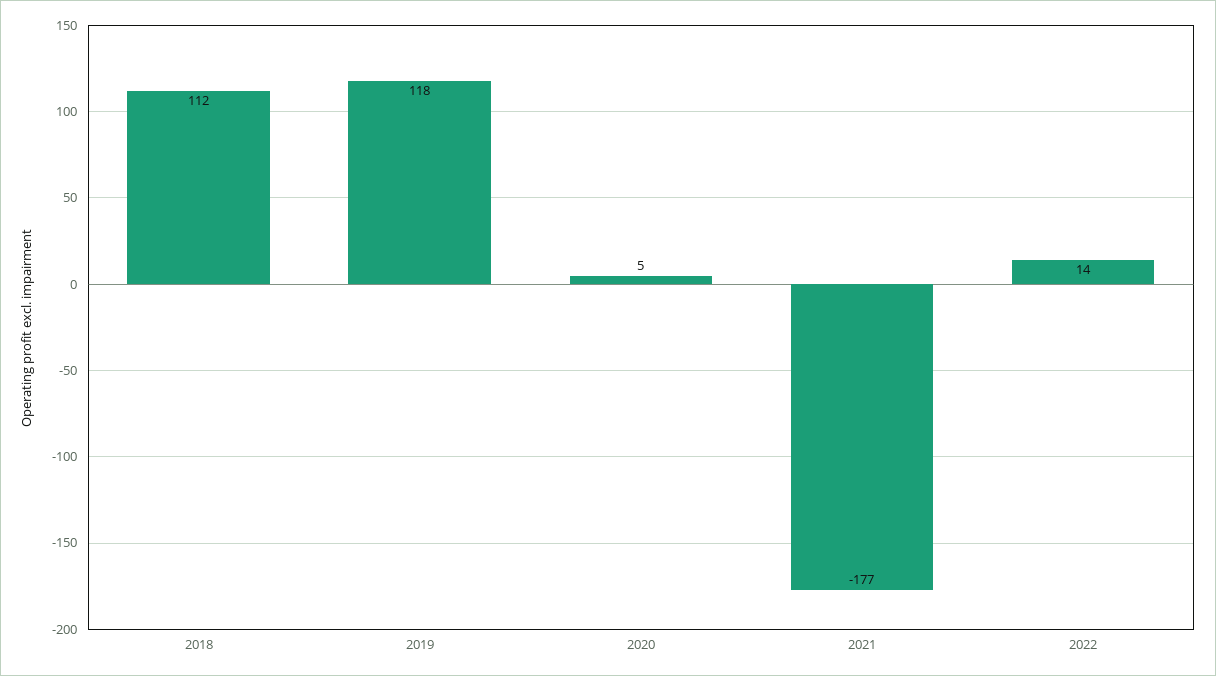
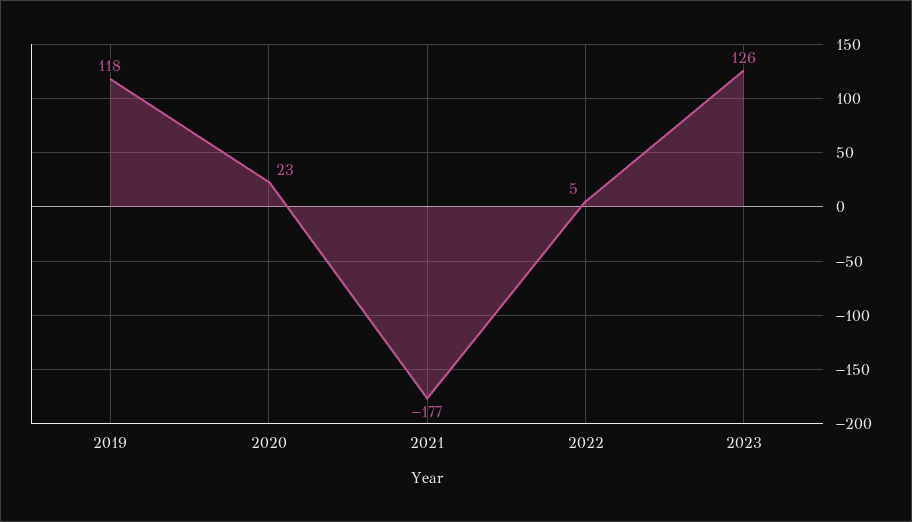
2018: 112 -> none
2020: 5 -> 23
2022: 14 -> 5
2023: none -> 126

